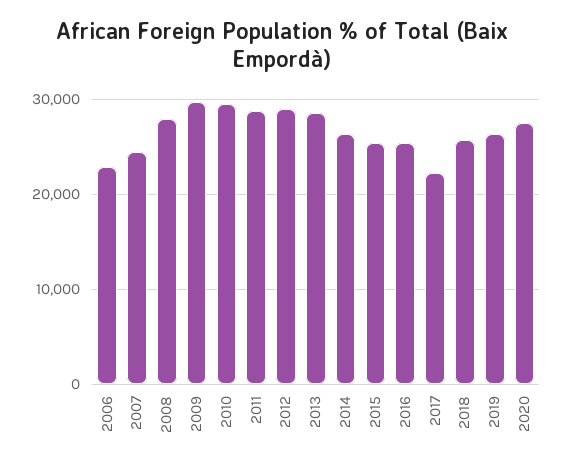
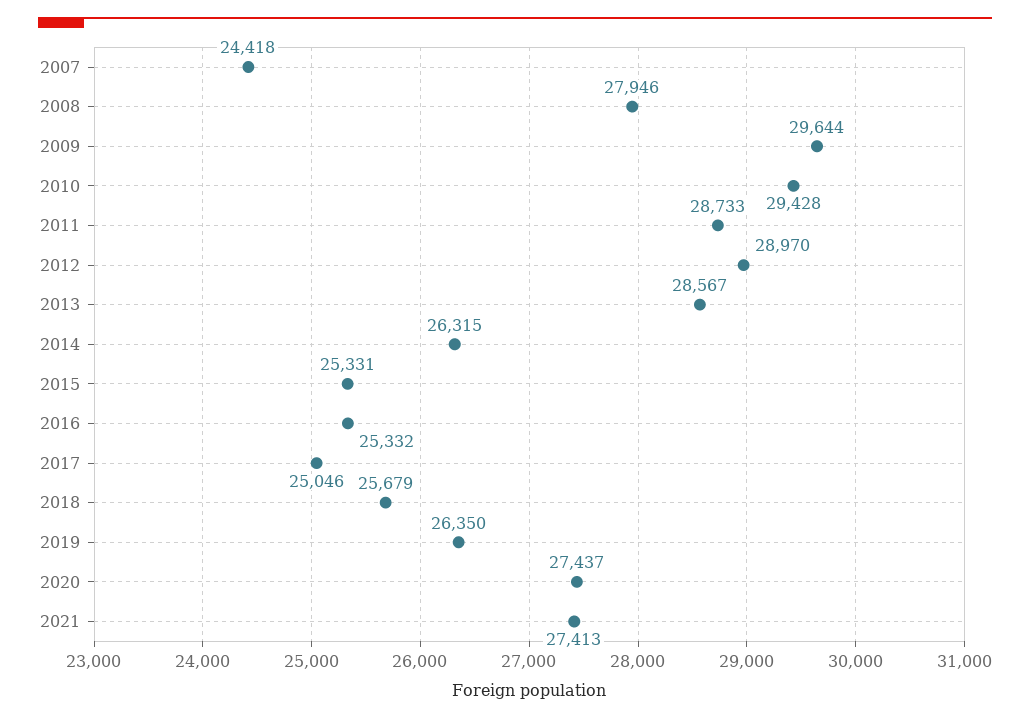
2006: 23000 -> none
2017: 22000 -> 25046
2021: none -> 27413

